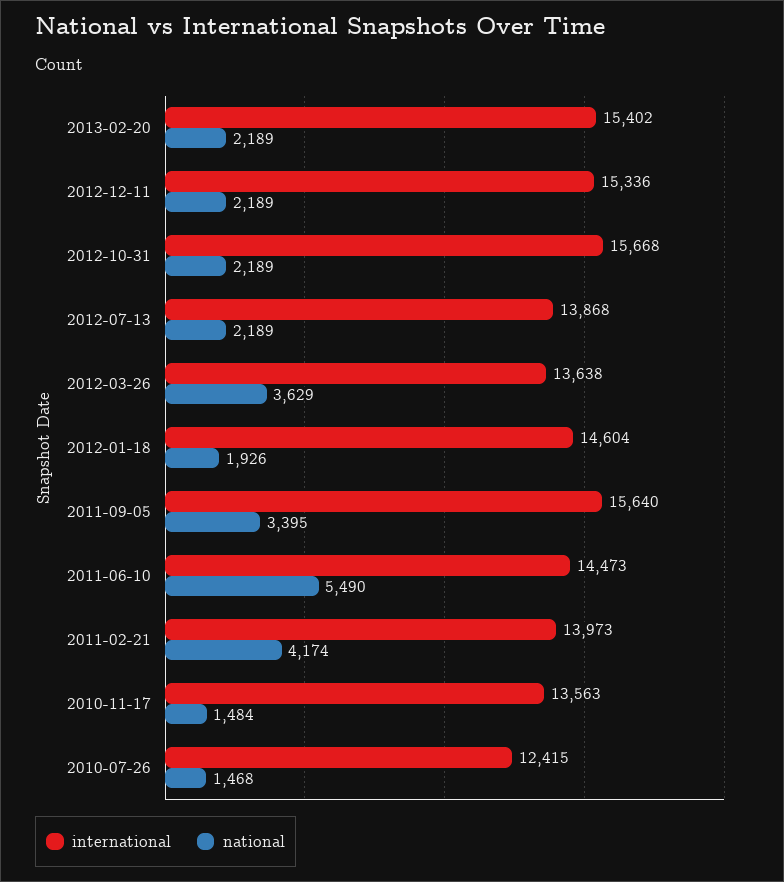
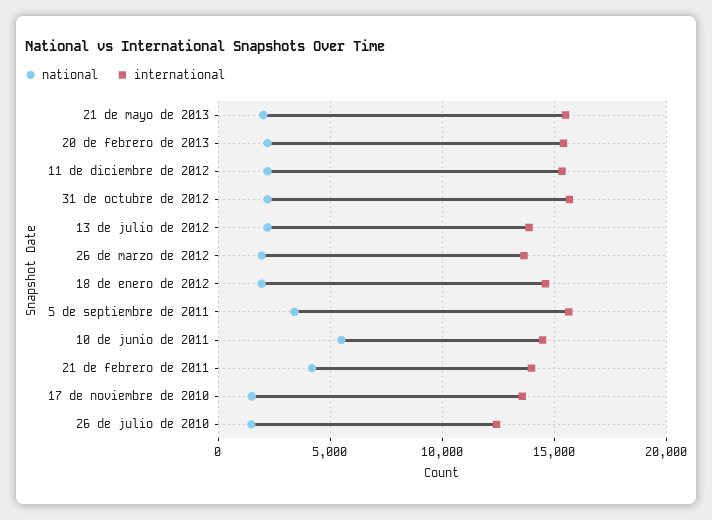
national, 2012-03-26: 3629 -> 2000
national, 21 de mayo de 2013: none -> 2000
international, 21 de mayo de 2013: none -> 15500

